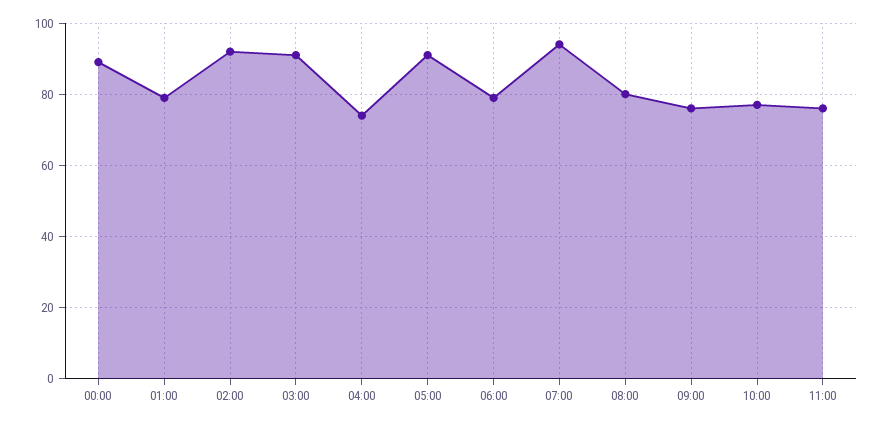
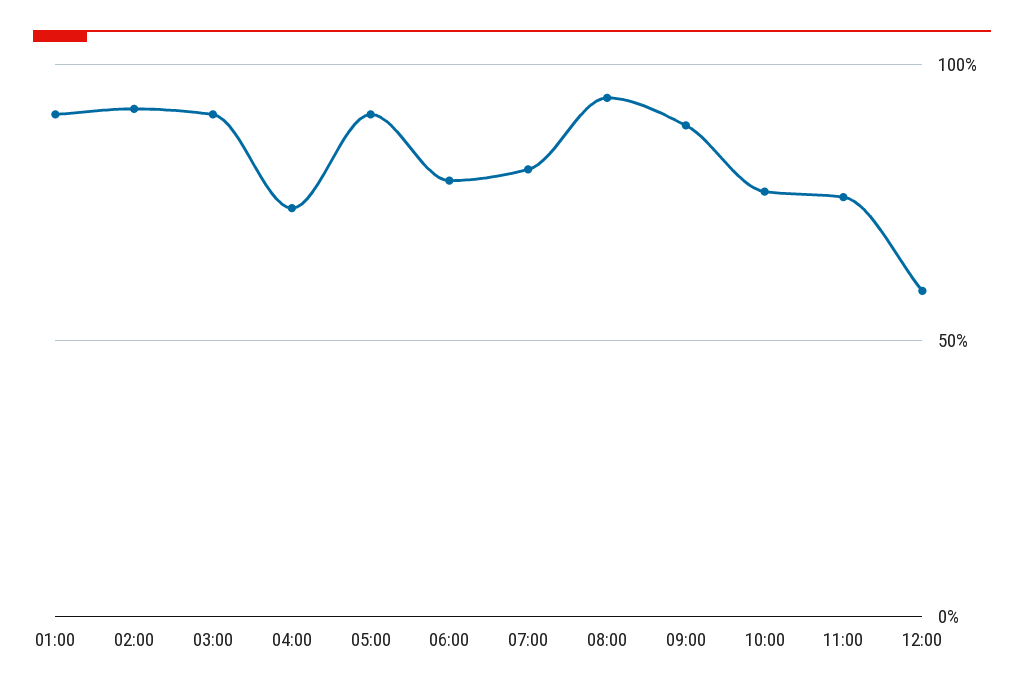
00:00: 90 -> none
01:00: 80 -> 90
07:00: 95 -> 80
08:00: 80 -> 95
09:00: 75 -> 90
12:00: none -> 60

